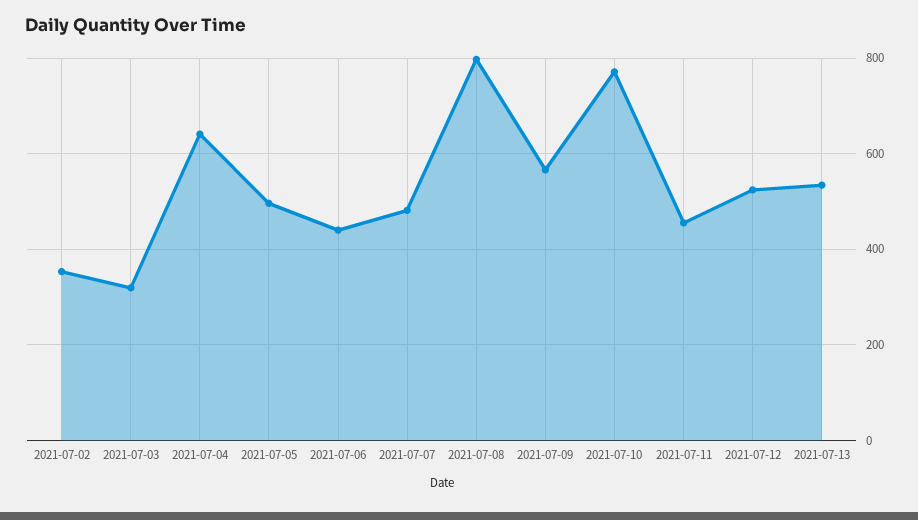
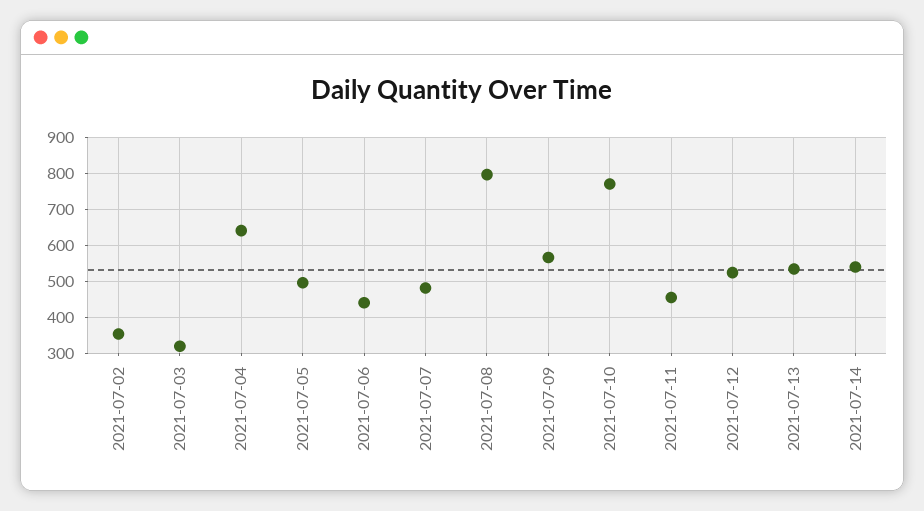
2021-07-14: none -> 540

